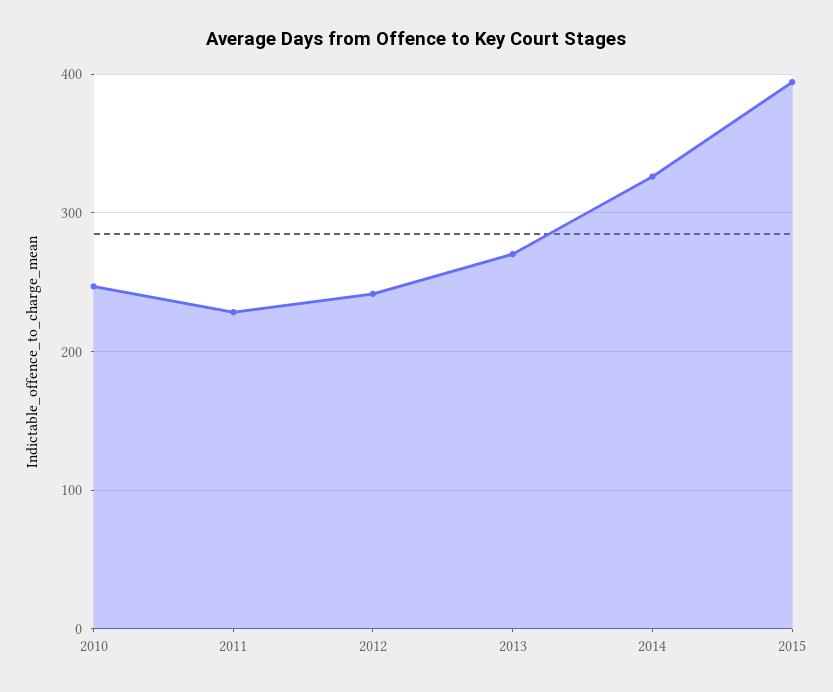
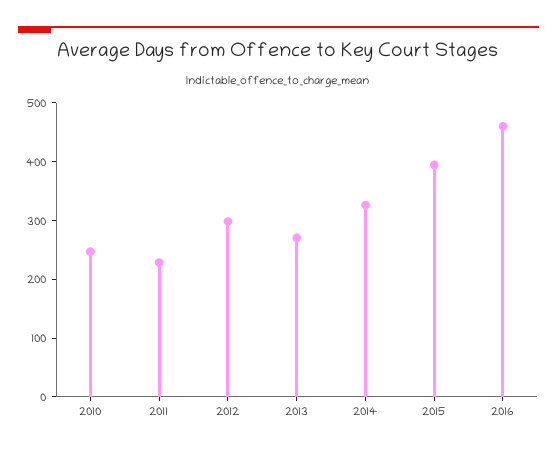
2012: 240 -> 300
2016: none -> 460

